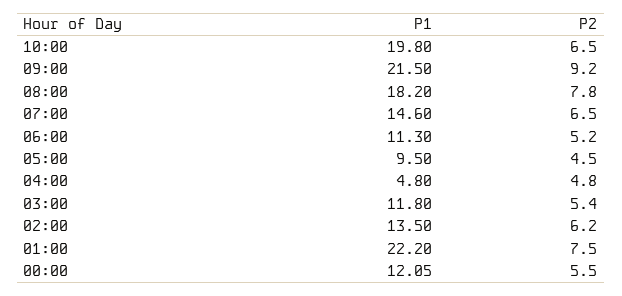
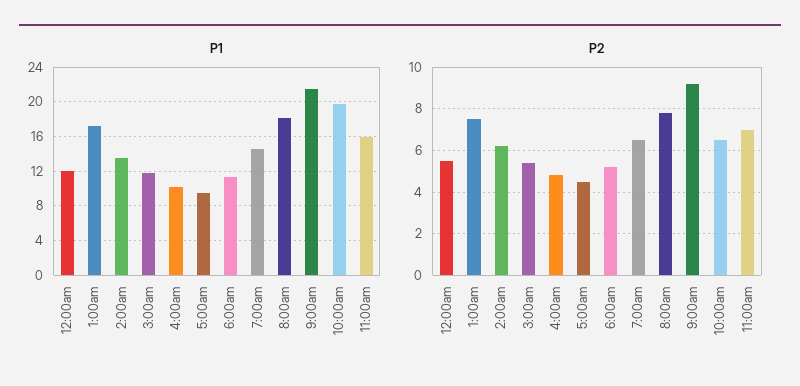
P1, 04:00: 4.8 -> 10
P1, 01:00: 22.2 -> 17
P1, 11:00am: none -> 16
P2, 11:00am: none -> 7

